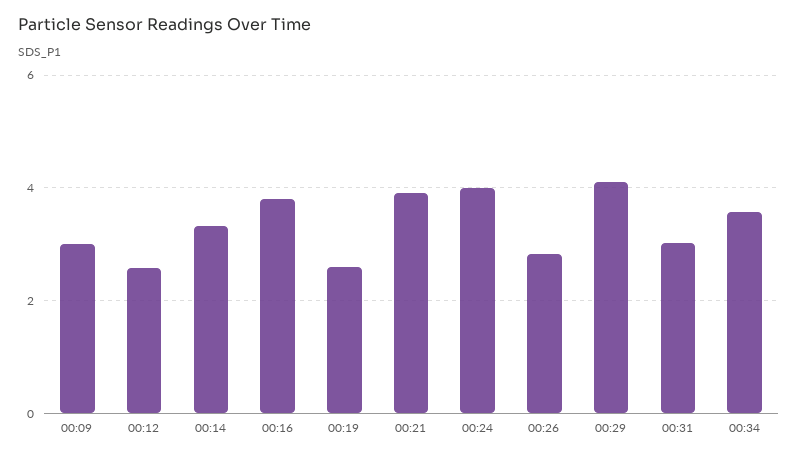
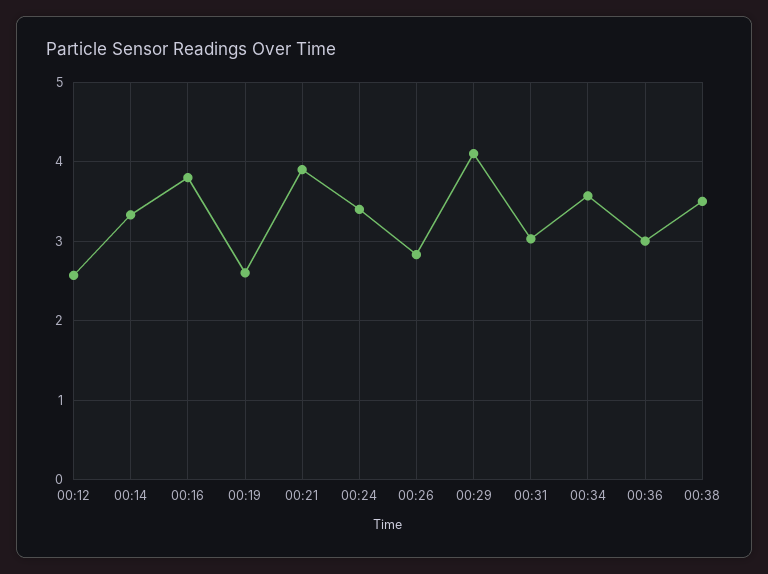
00:09: 3 -> none
00:24: 4 -> 3.4
00:36: none -> 3
00:38: none -> 3.5

